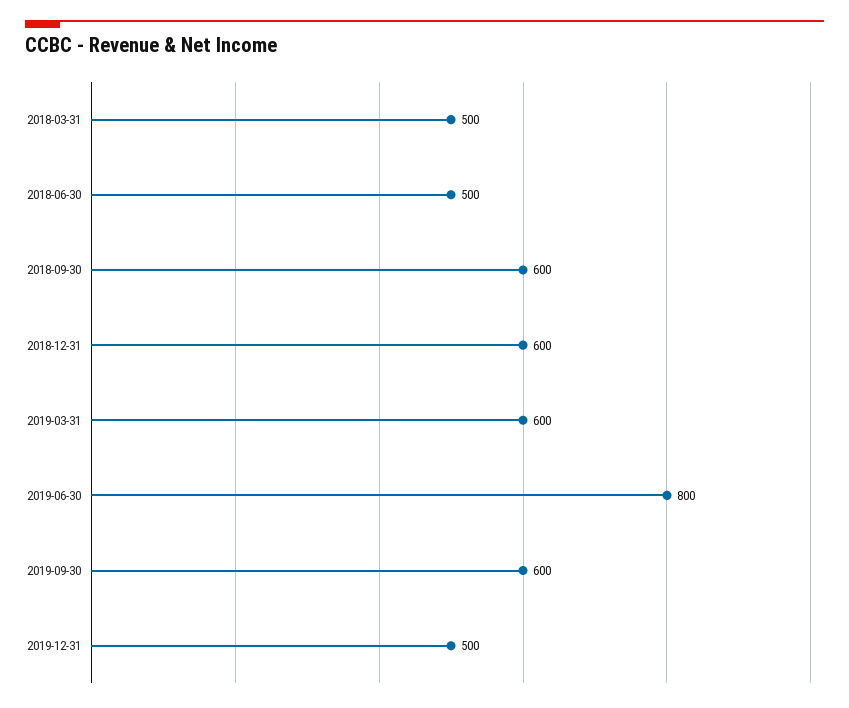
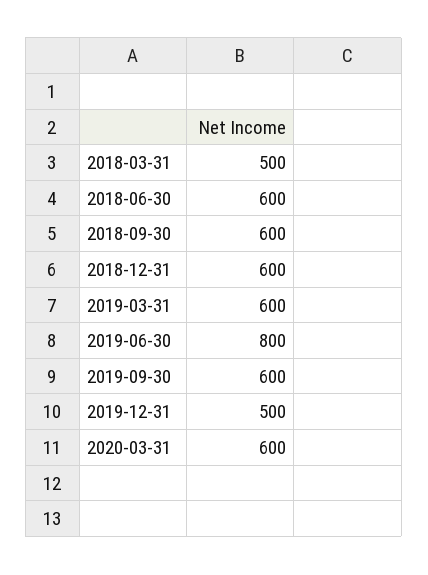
2018-06-30: 500 -> 600
2020-03-31: none -> 600

